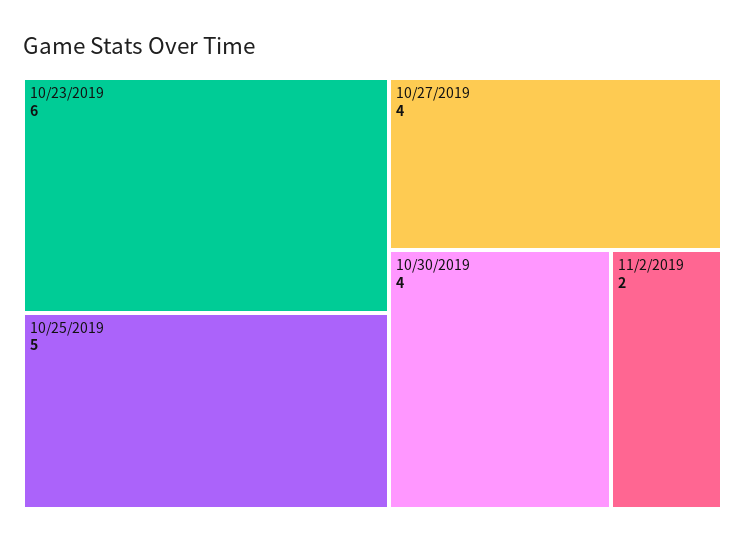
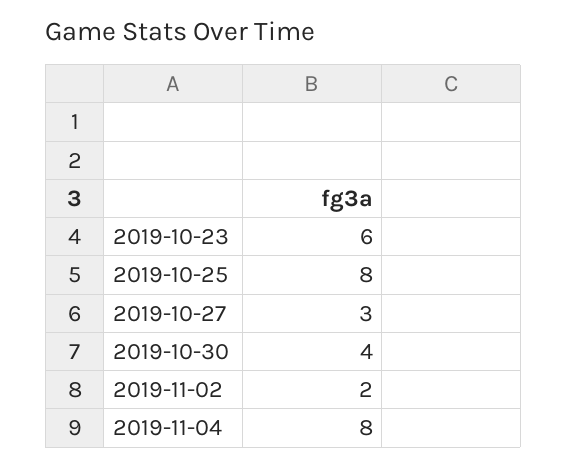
10/25/2019: 5 -> 8
10/27/2019: 4 -> 3
2019-11-04: none -> 8

